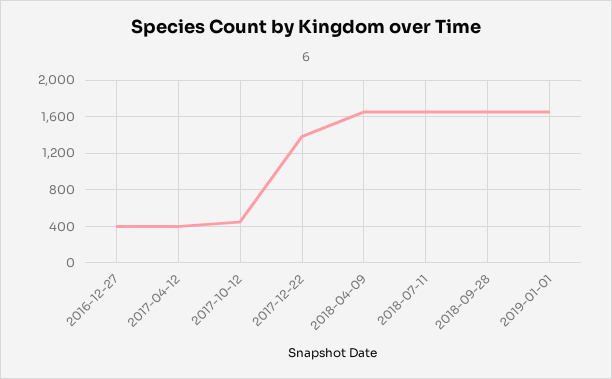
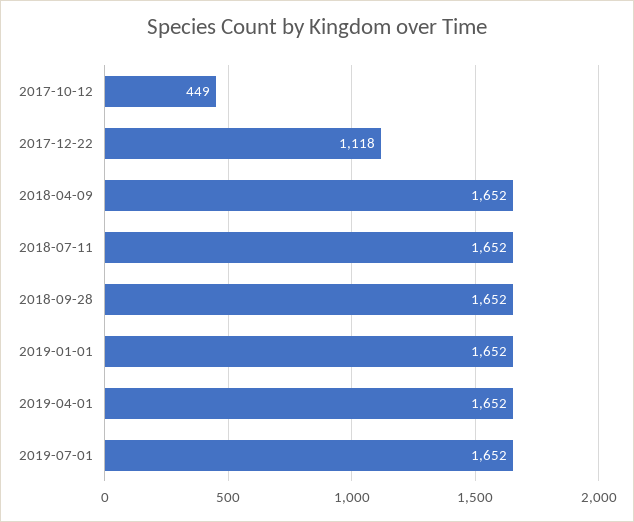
2016-12-27: 400 -> none
2017-04-12: 400 -> none
2017-12-22: 1400 -> 1118
2019-04-01: none -> 1652
2019-07-01: none -> 1652

